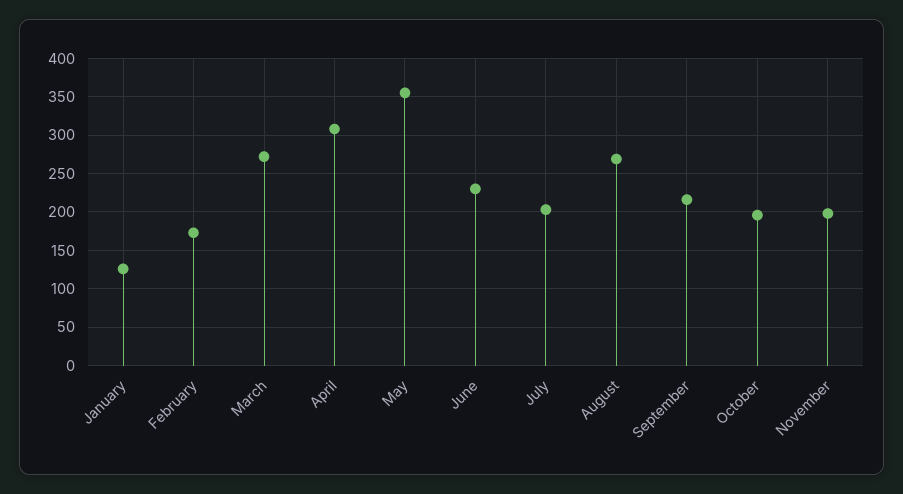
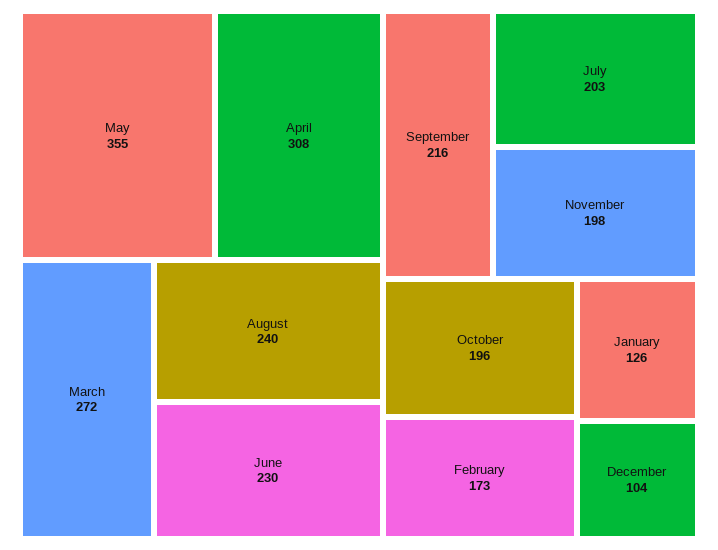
August: 270 -> 240
December: none -> 104

